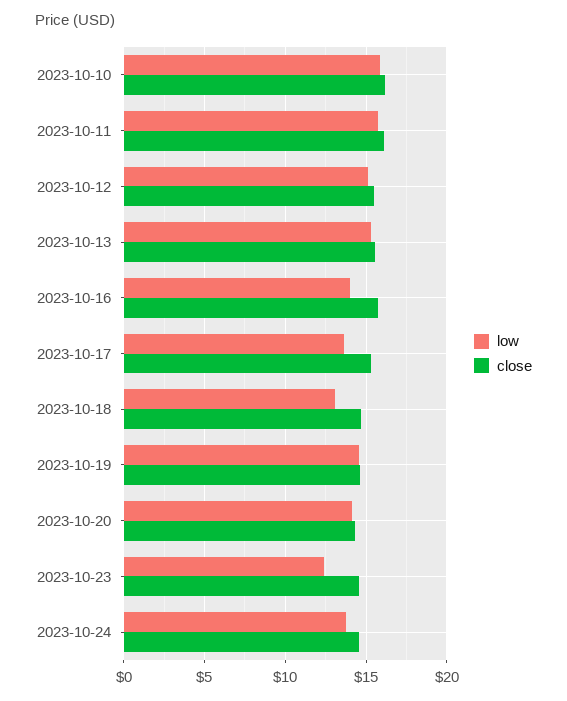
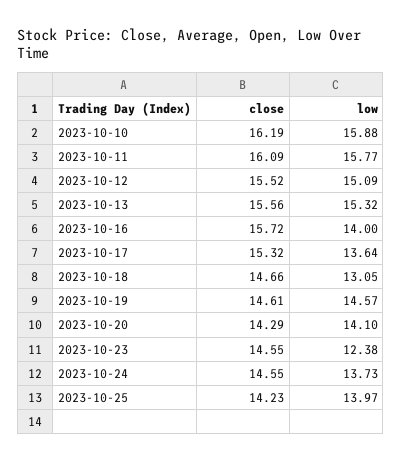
close, 2023-10-25: none -> 14.23
low, 2023-10-25: none -> 13.97

